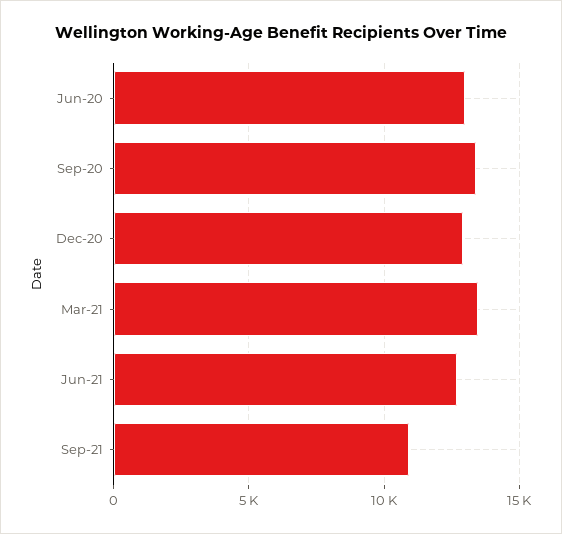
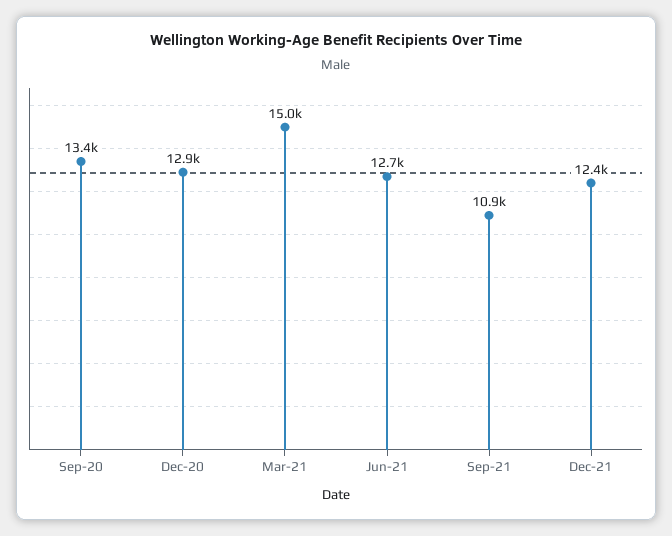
Jun-20: 13000 -> none
Mar-21: 13500 -> 15000
Dec-21: none -> 12400

